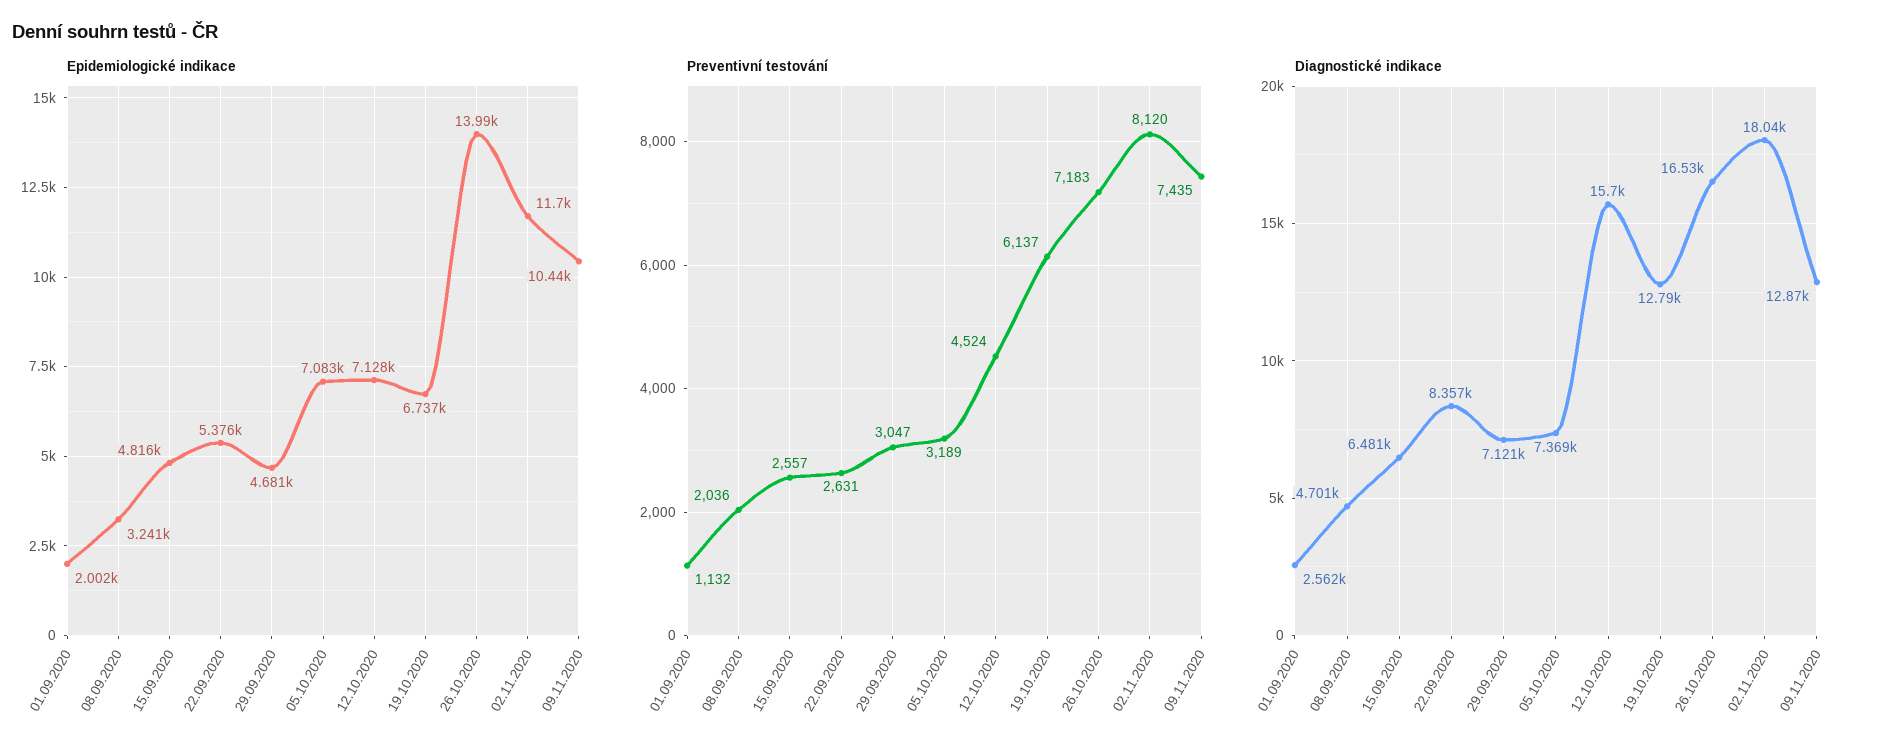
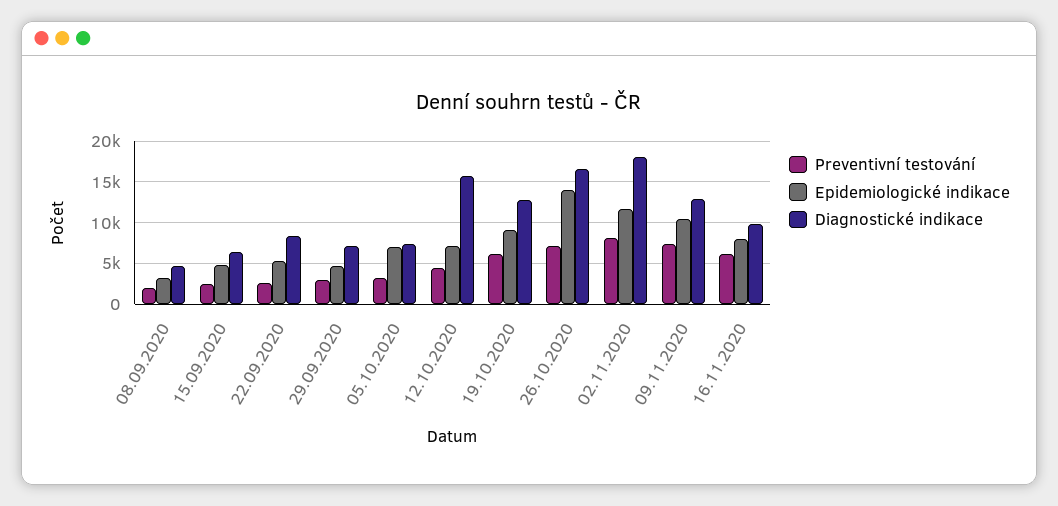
Epidemiologické indikace, 01.09.2020: 2002 -> none
Epidemiologické indikace, 19.10.2020: 6737 -> 9000
Preventivní testování, 01.09.2020: 1132 -> none
Diagnostické indikace, 01.09.2020: 2562 -> none
Preventivní testování, 16.11.2020: none -> 6000
Epidemiologické indikace, 16.11.2020: none -> 8000
Diagnostické indikace, 16.11.2020: none -> 10000

